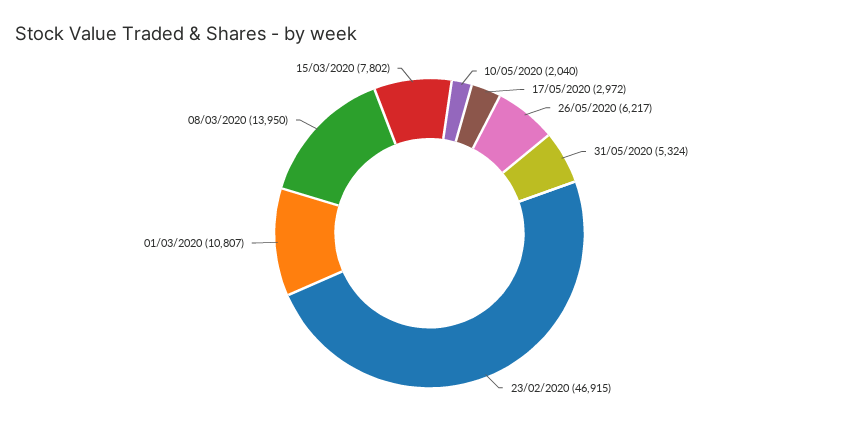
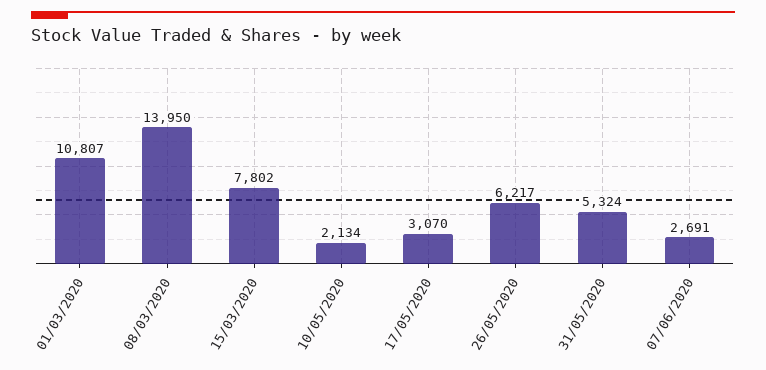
10/05/2020: 2040 -> 2134
17/05/2020: 2972 -> 3070
23/02/2020: 46915 -> none
07/06/2020: none -> 2691

